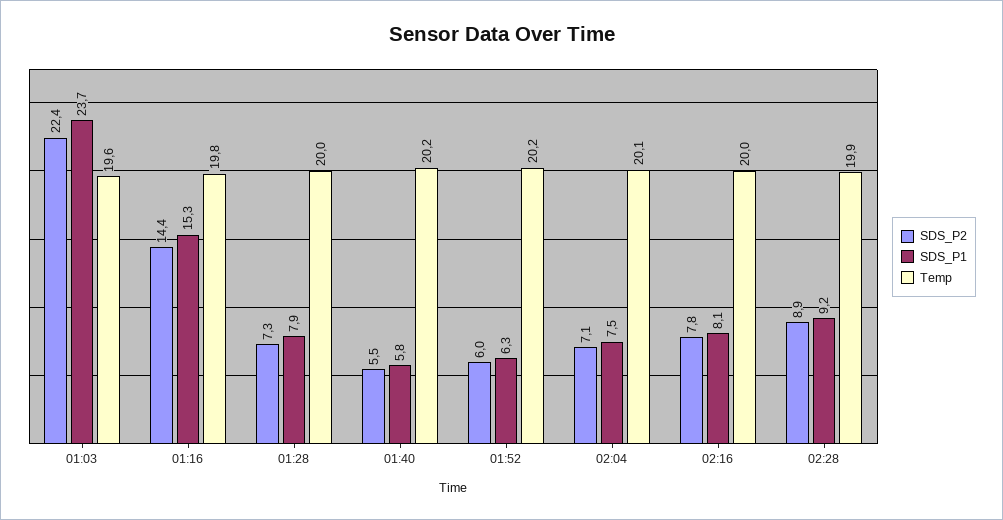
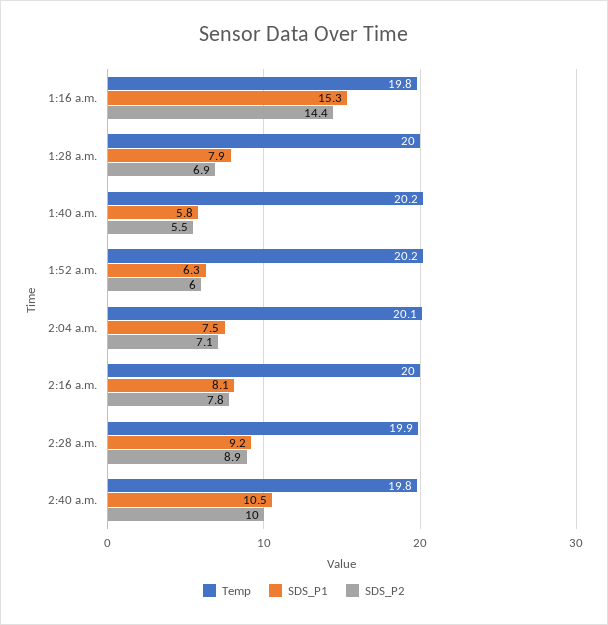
SDS_P2, 01:03: 22.4 -> none
SDS_P1, 01:03: 23.7 -> none
Temp, 01:03: 19.6 -> none
SDS_P2, 01:28: 7.3 -> 6.9
Temp, 2:40 a.m.: none -> 19.8
SDS_P1, 2:40 a.m.: none -> 10.5
SDS_P2, 2:40 a.m.: none -> 10

